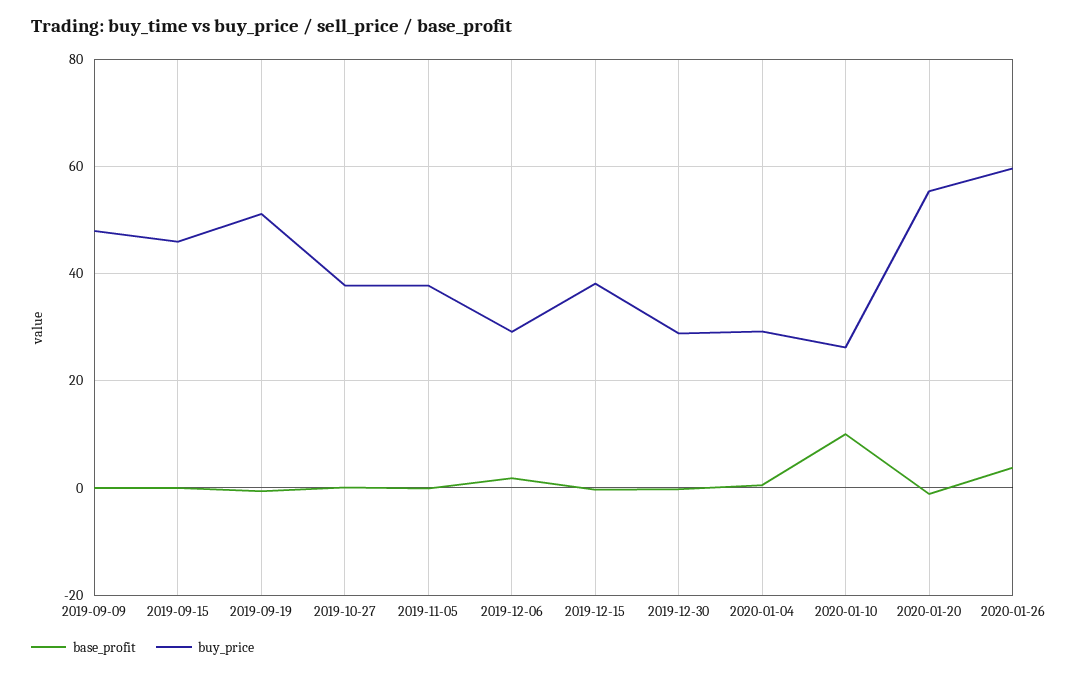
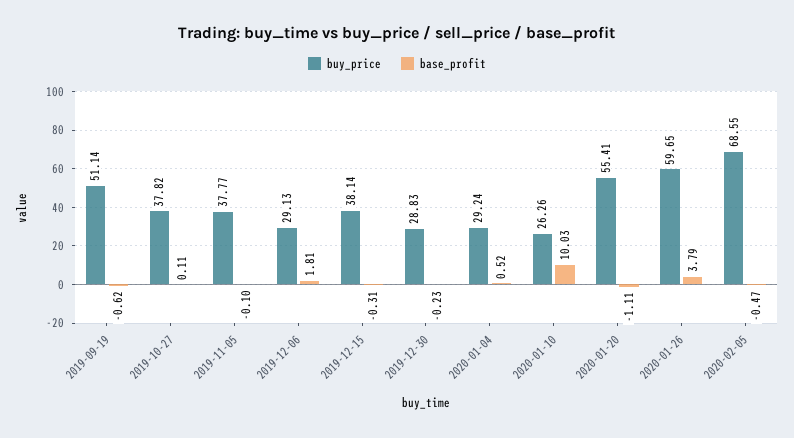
base_profit, 2019-09-09: 0 -> none
buy_price, 2019-09-09: 48 -> none
base_profit, 2019-09-15: 0 -> none
buy_price, 2019-09-15: 46 -> none
buy_price, 2020-02-05: none -> 68.55
base_profit, 2020-02-05: none -> -0.47

